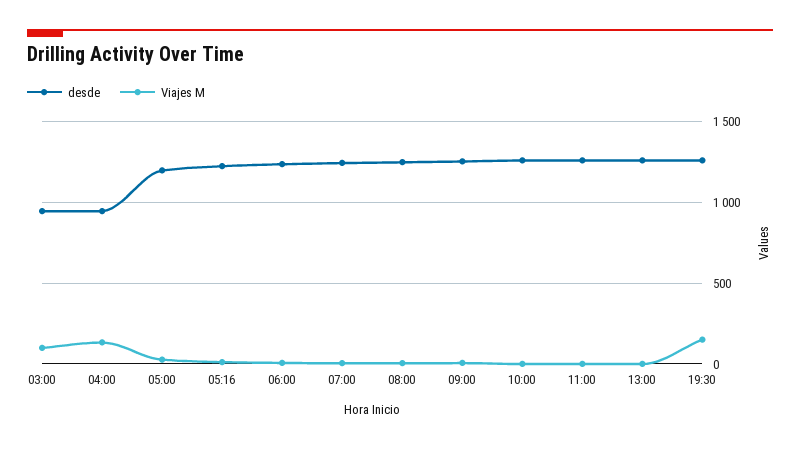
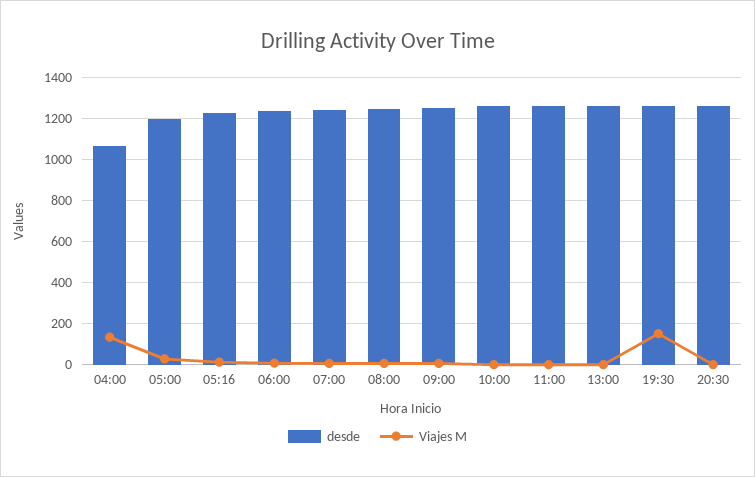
desde, 03:00: 950 -> none
Viajes M, 03:00: 100 -> none
desde, 04:00: 950 -> 1050
desde, 20:30: none -> 1250
Viajes M, 20:30: none -> 0

